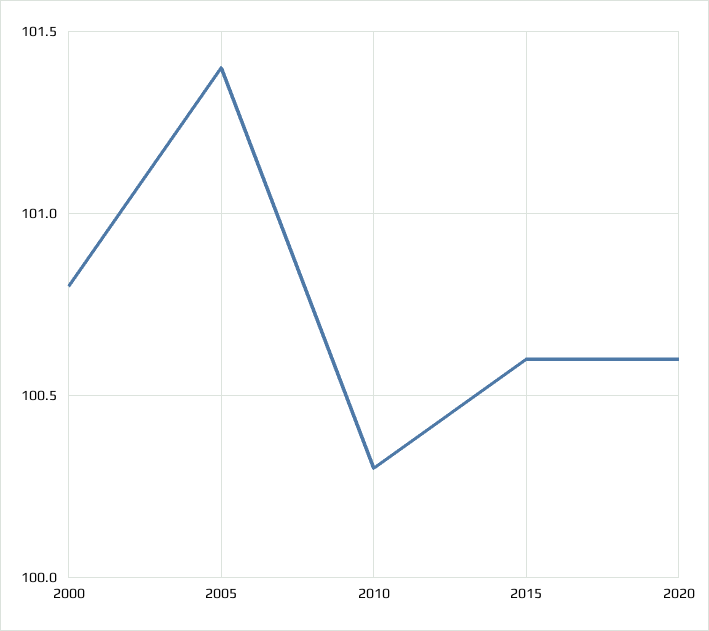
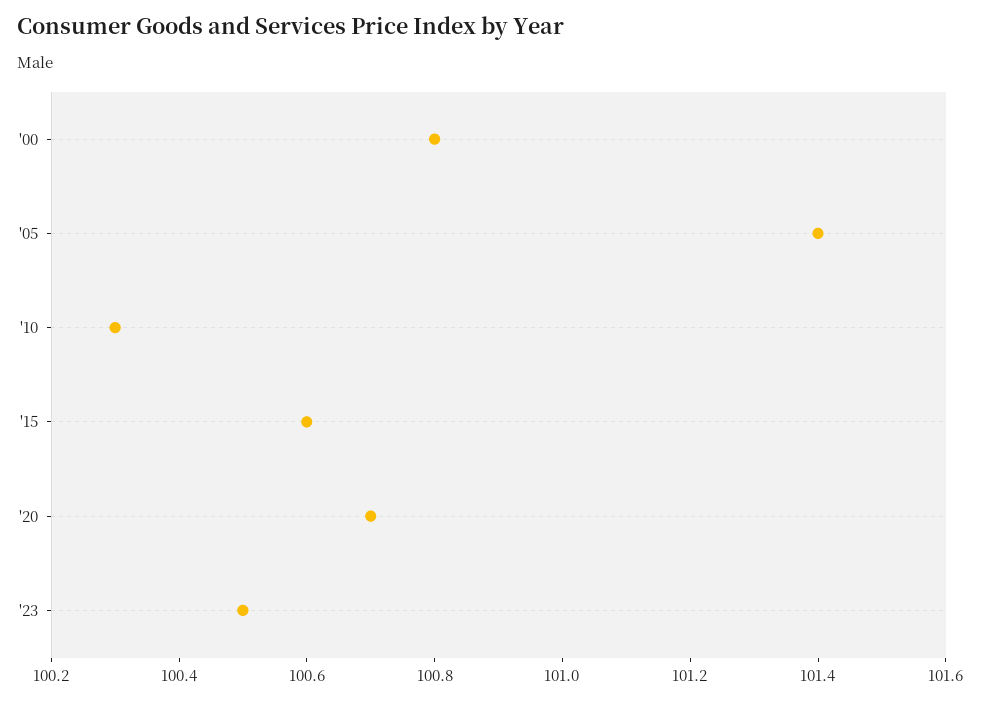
2020: 100.6 -> 100.7
'23: none -> 100.5

